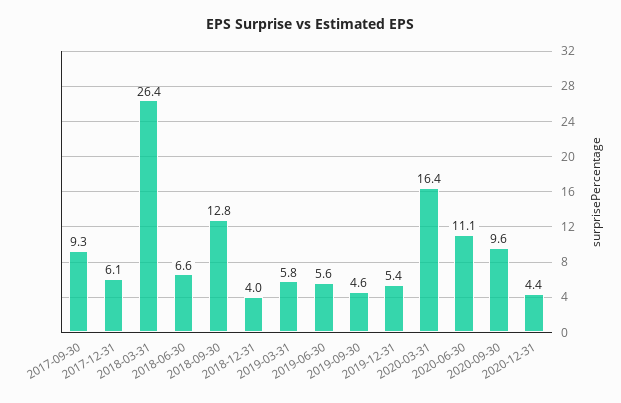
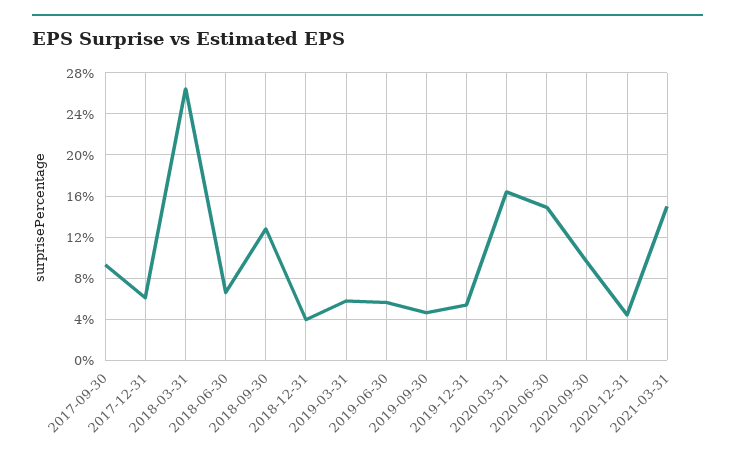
2020-06-30: 11.1 -> 15
2021-03-31: none -> 15

